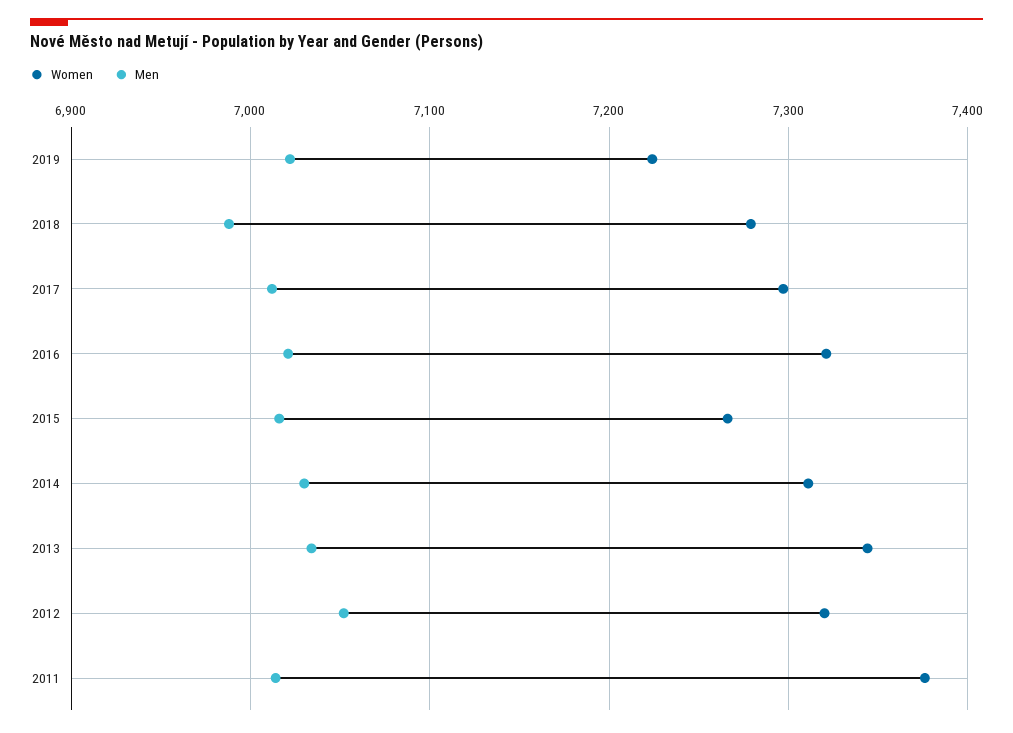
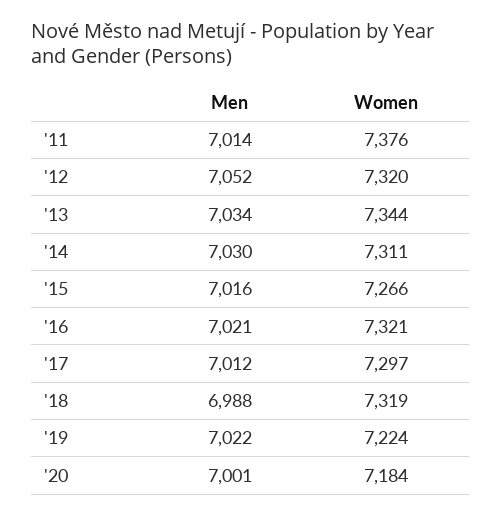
Women, 2018: 7280 -> 7319
Men, '20: none -> 7001
Women, '20: none -> 7184

